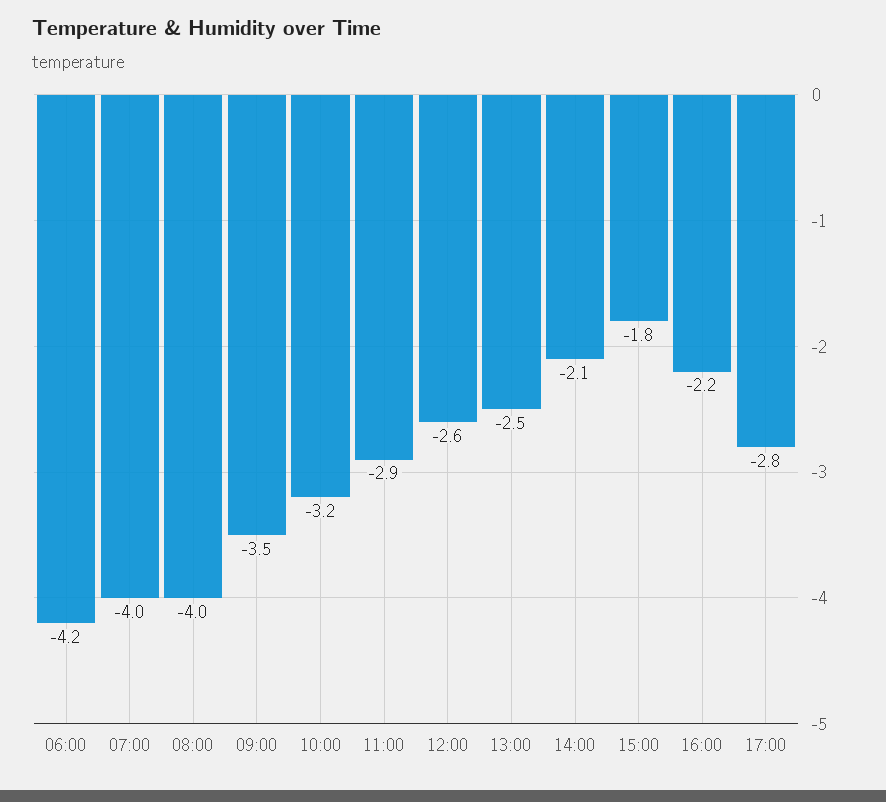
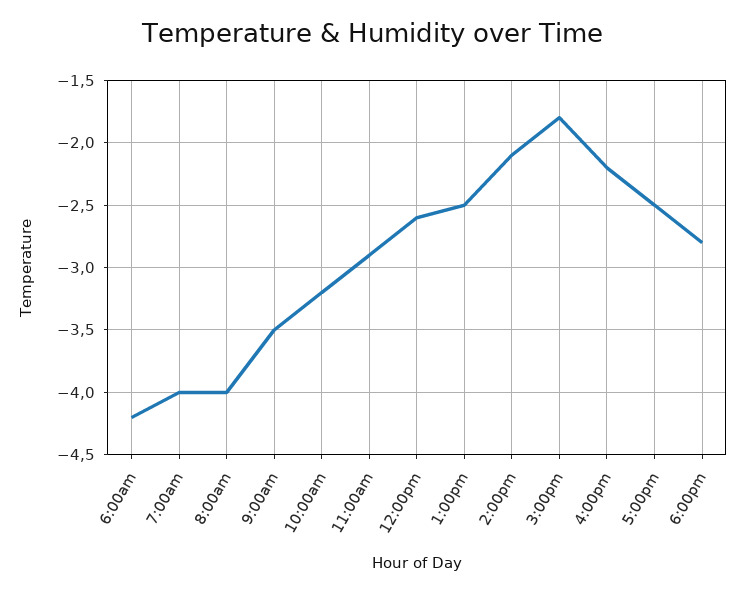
17:00: -2.8 -> -2.5
6:00pm: none -> -2.8

